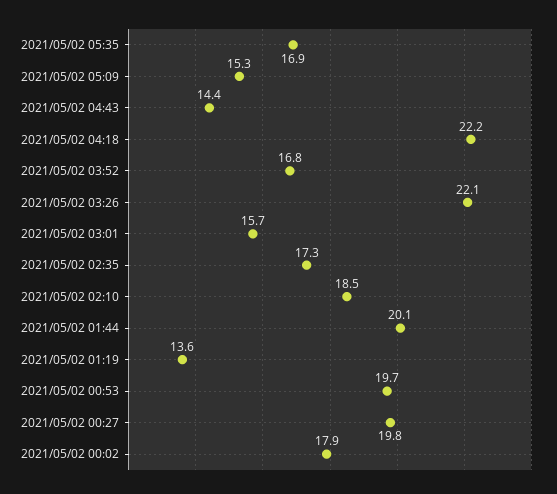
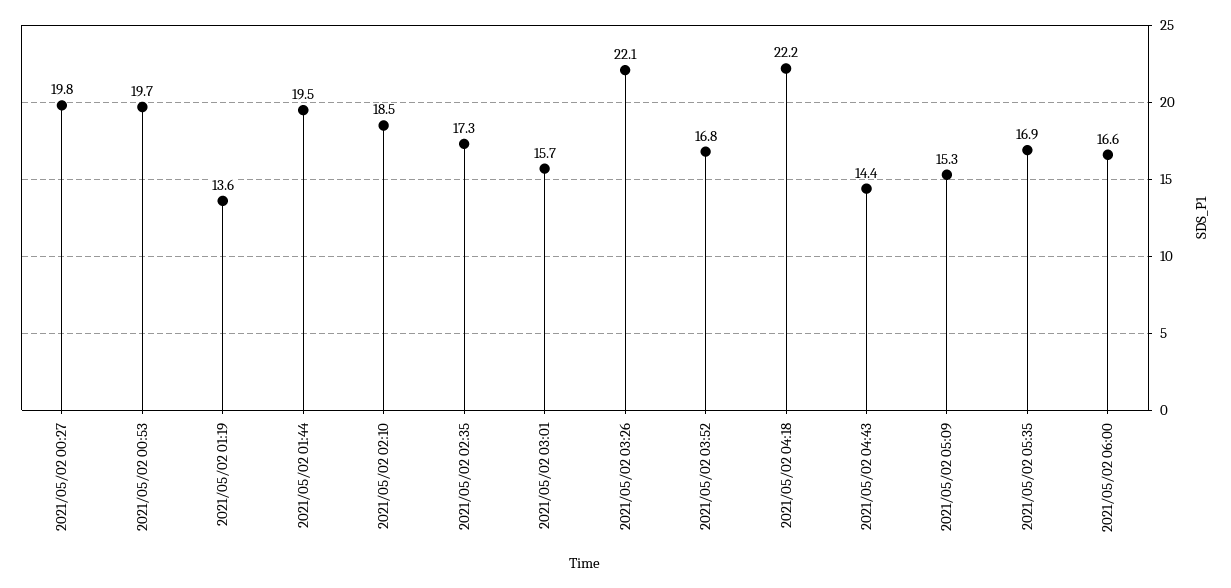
2021/05/02 01:44: 20.1 -> 19.5
2021/05/02 00:02: 17.9 -> none
2021/05/02 06:00: none -> 16.6

